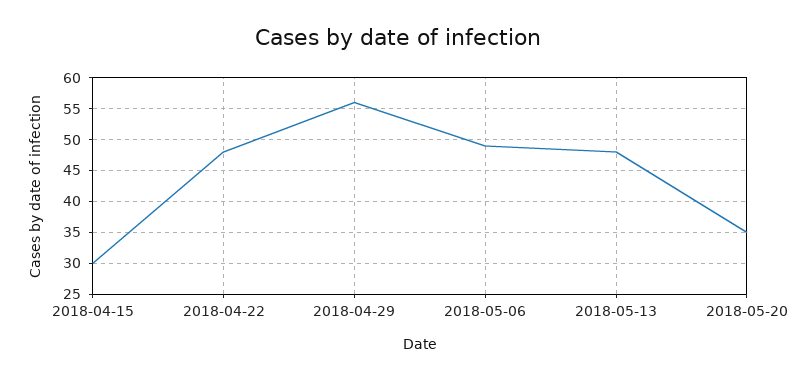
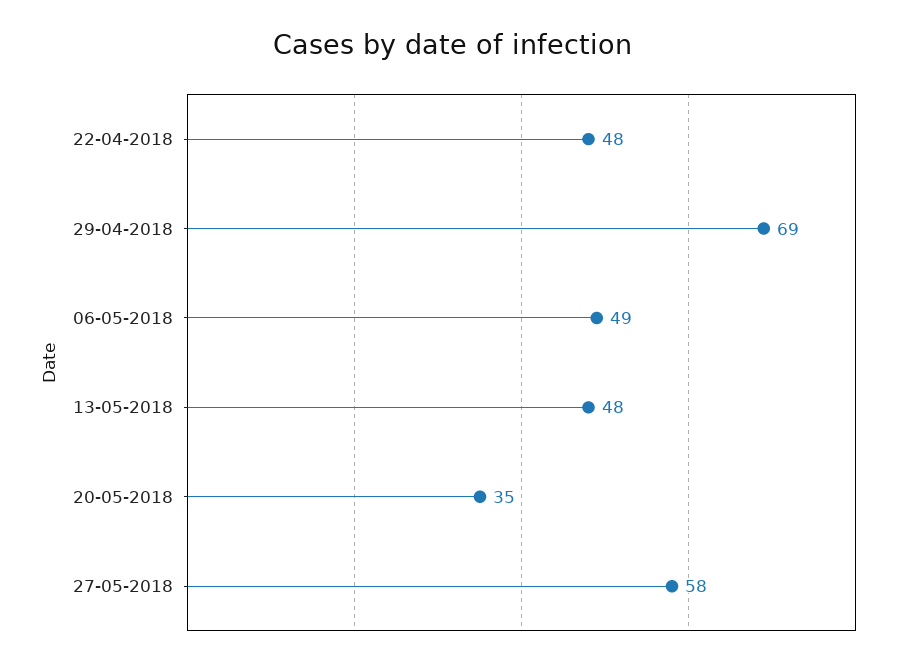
2018-04-15: 30 -> none
2018-04-29: 56 -> 69
27-05-2018: none -> 58

